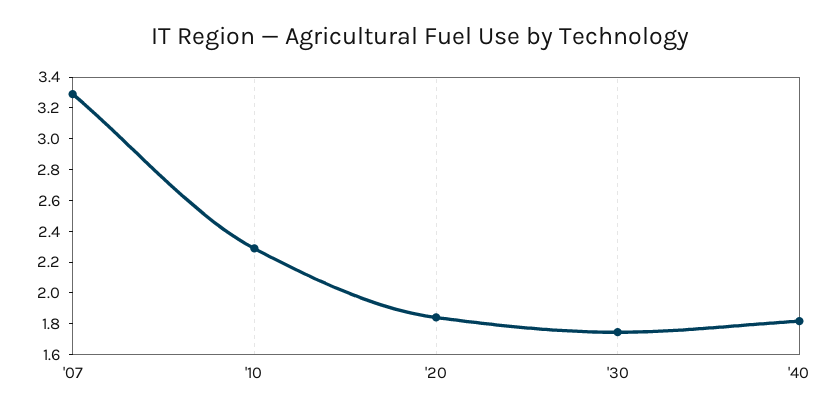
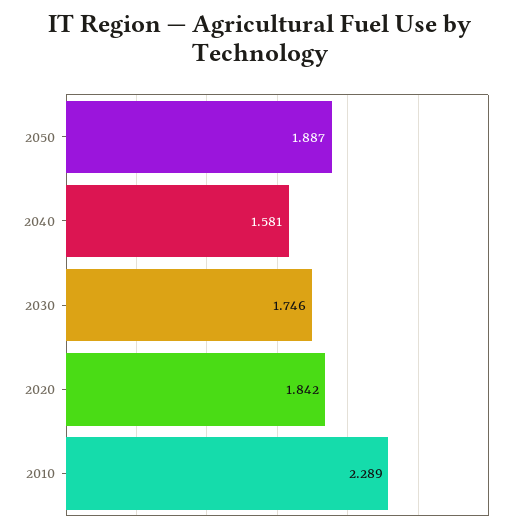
'07: 3.3 -> none
'40: 1.8 -> 1.581
2050: none -> 1.887

